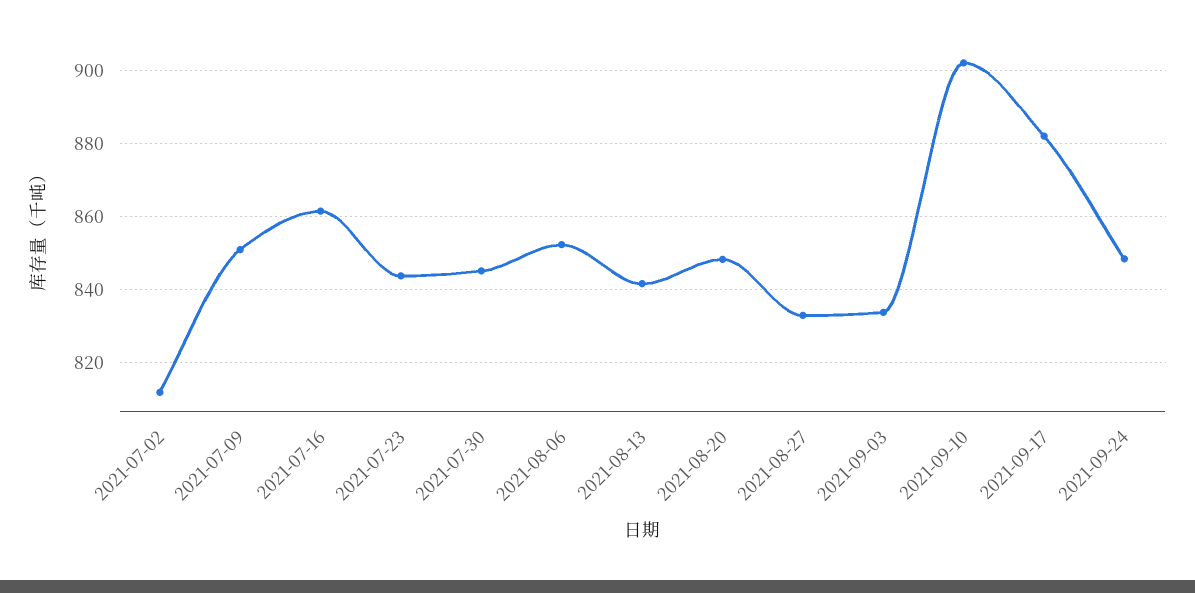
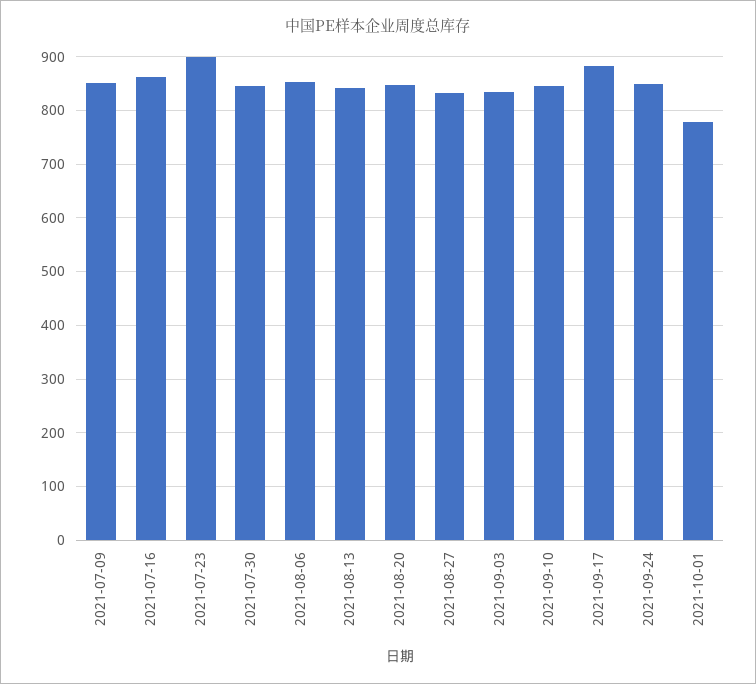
2021-07-02: 812 -> none
2021-07-23: 844 -> 900
2021-09-10: 902 -> 840
2021-10-01: none -> 780

